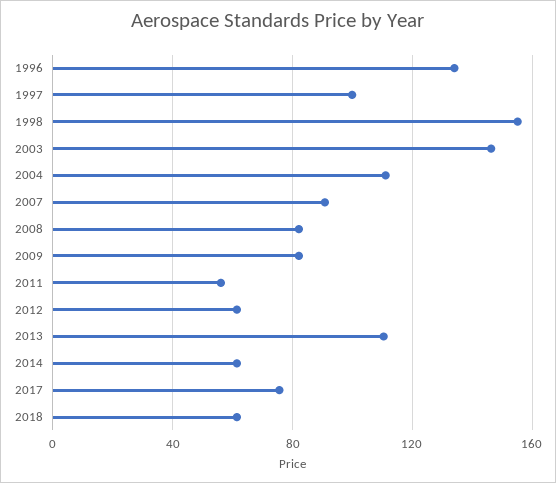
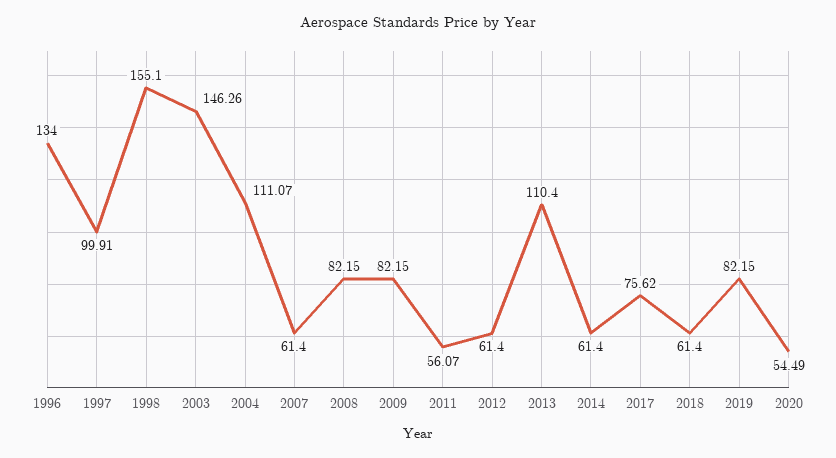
2007: 90 -> 61.4
2019: none -> 82.15
2020: none -> 54.49

